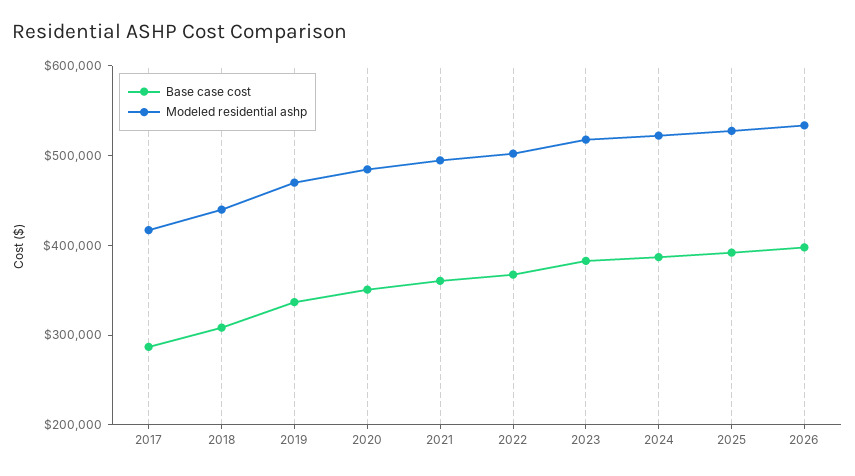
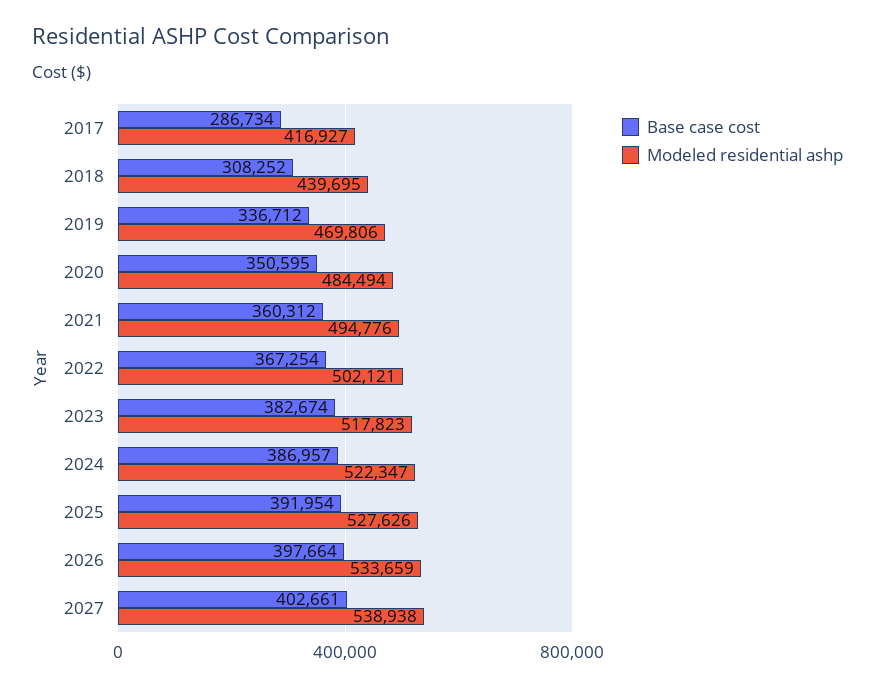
Base case cost, 2027: none -> 402661
Modeled residential ashp, 2027: none -> 538938

